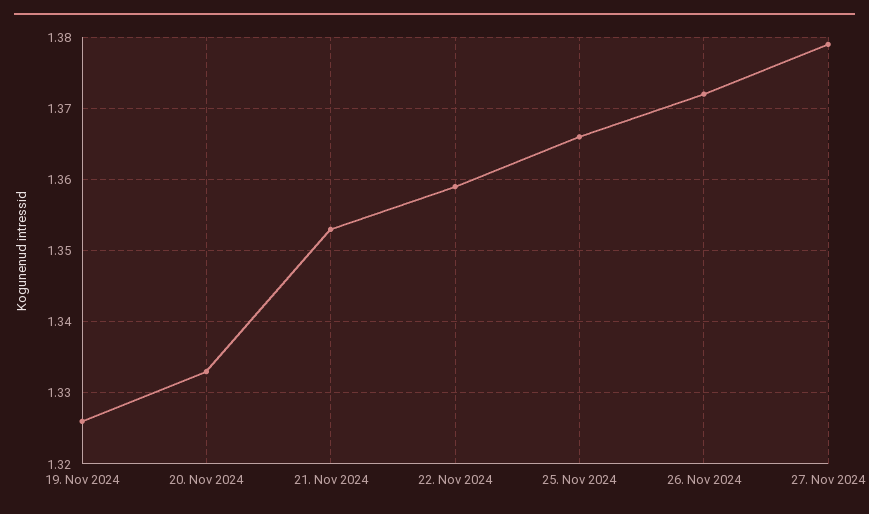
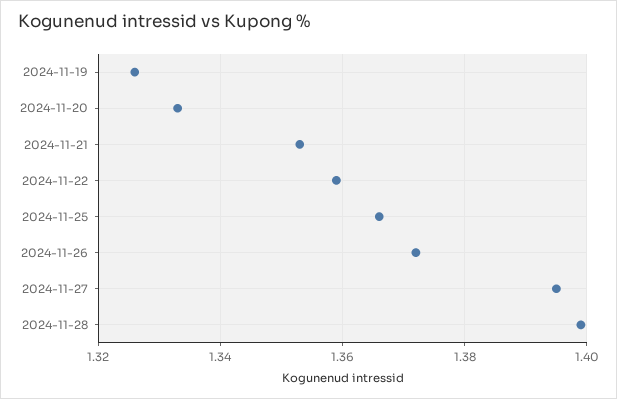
27. Nov 2024: 1.379 -> 1.395
2024-11-28: none -> 1.4

